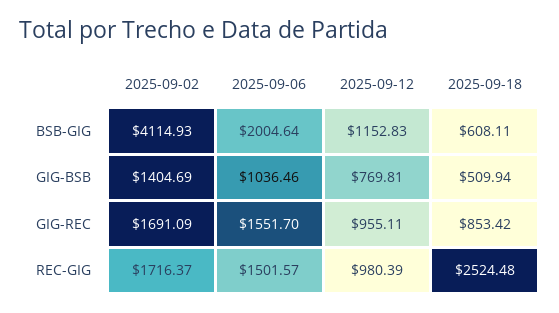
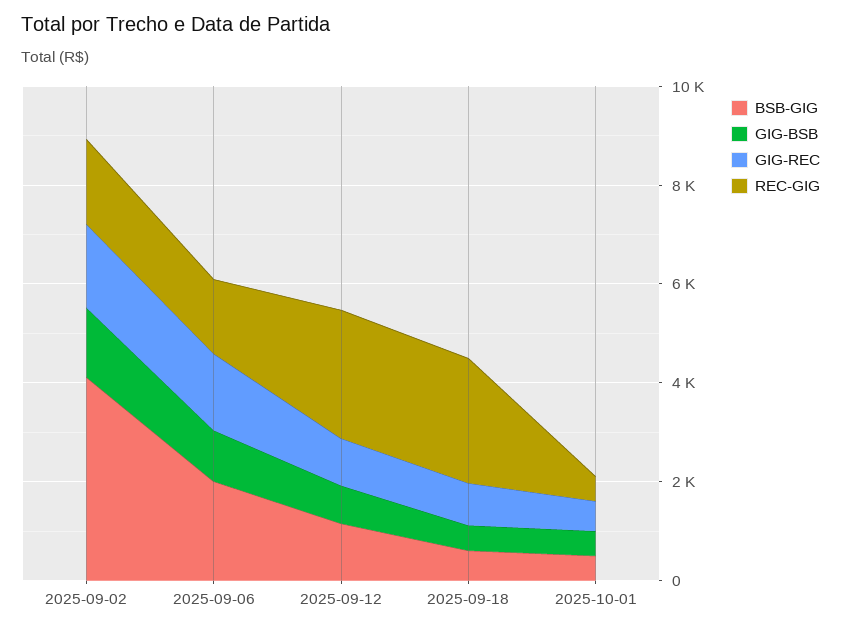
REC-GIG, 2025-09-12: 980.39 -> 2500
BSB-GIG, 2025-10-01: none -> 500
GIG-BSB, 2025-10-01: none -> 500
GIG-REC, 2025-10-01: none -> 500
REC-GIG, 2025-10-01: none -> 500

